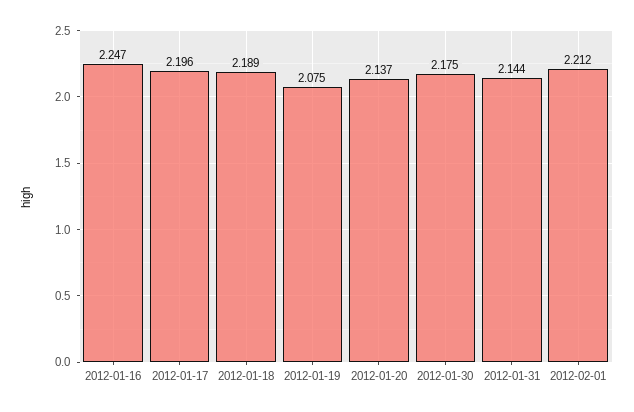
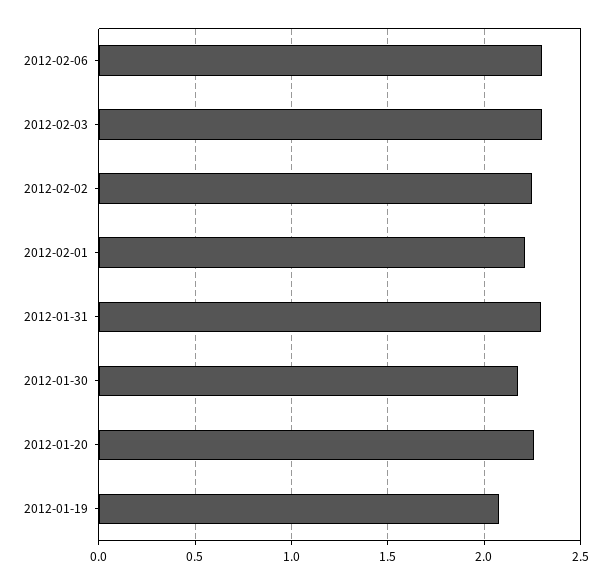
2012-01-16: 2.247 -> none
2012-01-17: 2.196 -> none
2012-01-18: 2.189 -> none
2012-01-20: 2.137 -> 2.25
2012-01-31: 2.144 -> 2.3
2012-02-06: none -> 2.3
2012-02-03: none -> 2.3
2012-02-02: none -> 2.25

